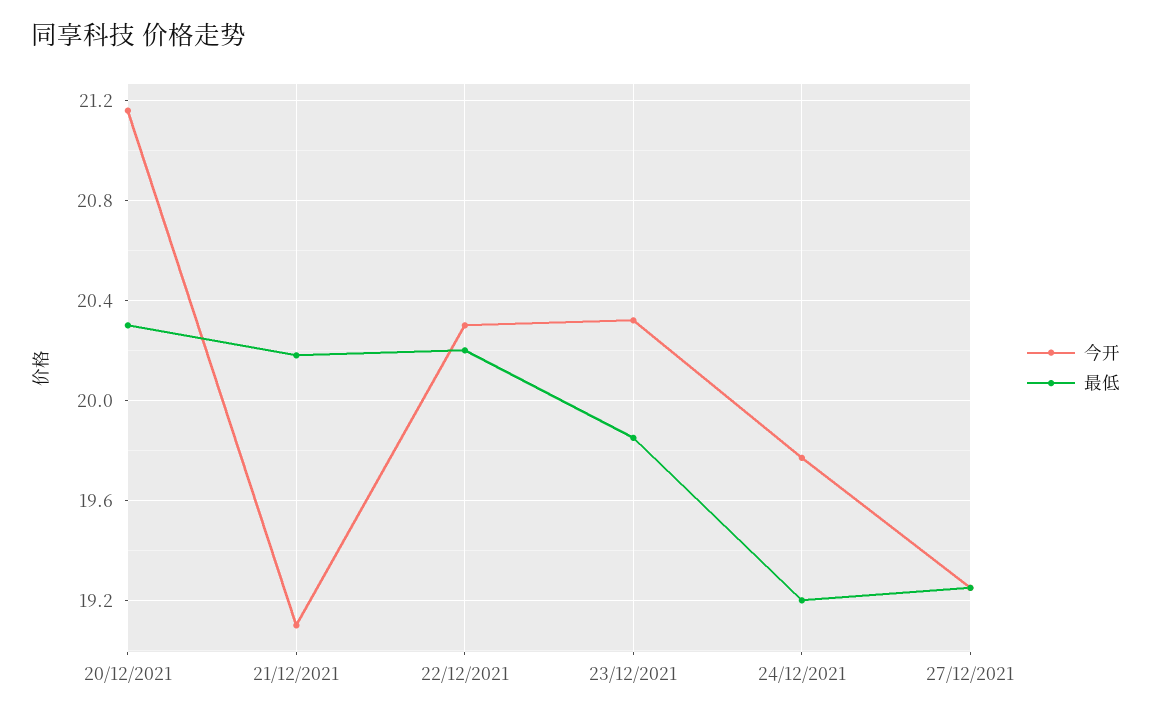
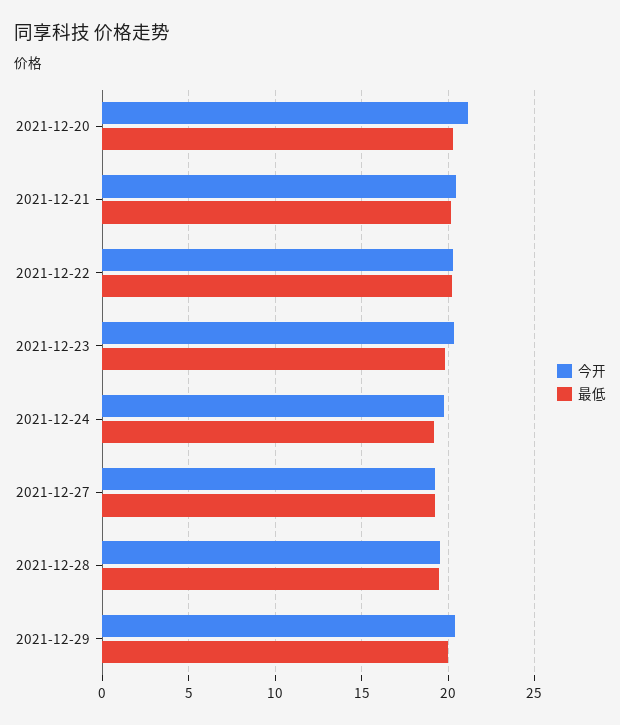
今开, 21/12/2021: 19.1 -> 20.5
今开, 2021-12-28: none -> 19.5
最低, 2021-12-28: none -> 19.5
今开, 2021-12-29: none -> 20.5
最低, 2021-12-29: none -> 20

